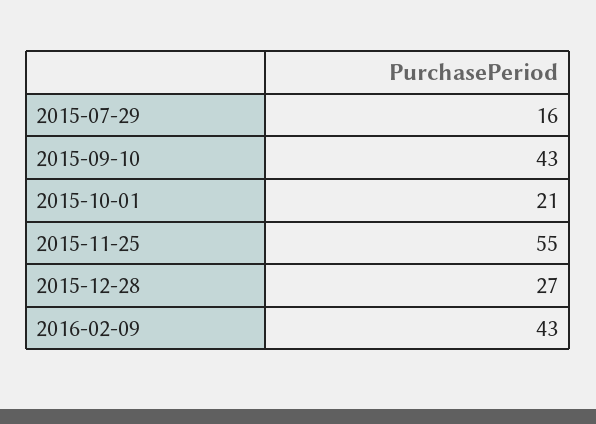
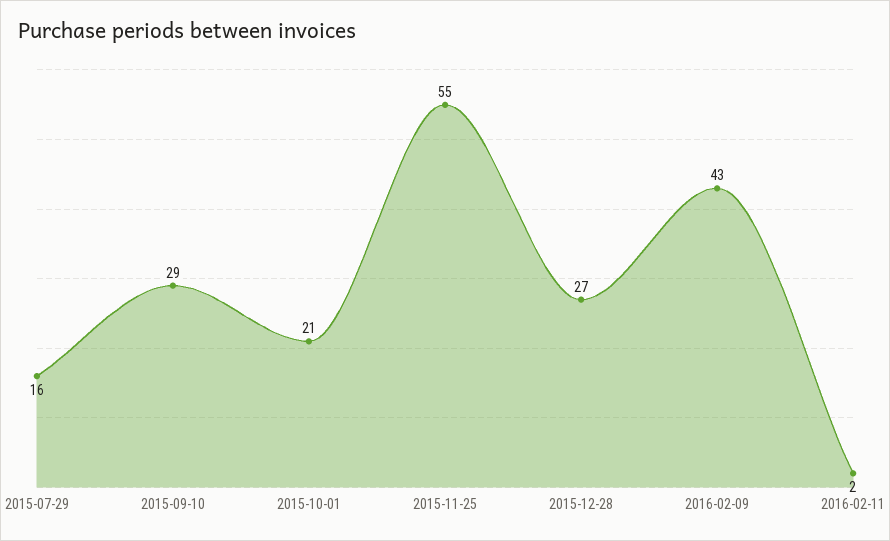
2015-09-10: 43 -> 29
2016-02-11: none -> 2

